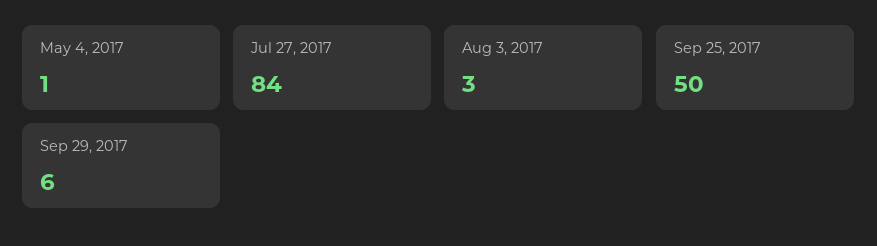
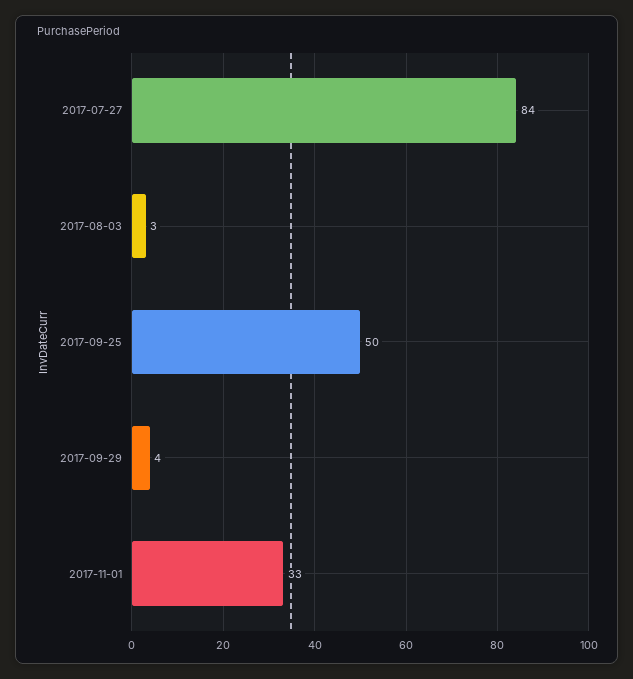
May 4, 2017: 1 -> none
Sep 29, 2017: 6 -> 4
2017-11-01: none -> 33

